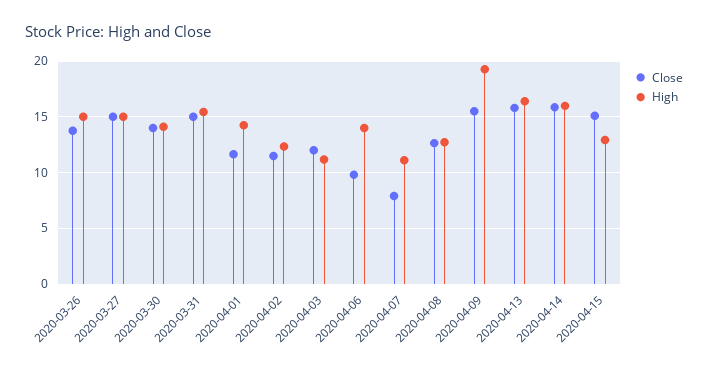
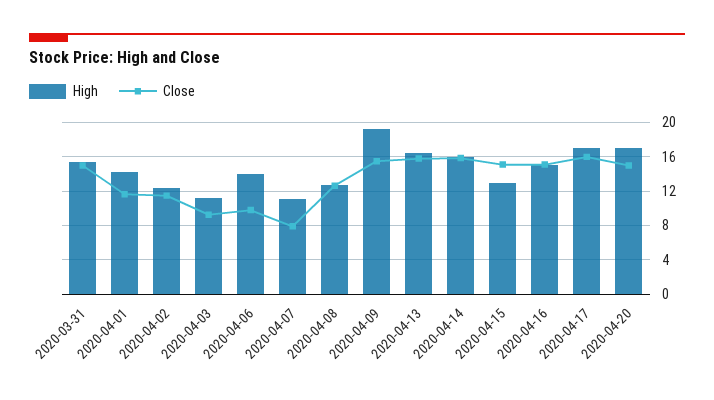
Close, 2020-03-26: 14 -> none
High, 2020-03-26: 15 -> none
Close, 2020-03-27: 15 -> none
High, 2020-03-27: 15 -> none
Close, 2020-03-30: 14 -> none
High, 2020-03-30: 14 -> none
Close, 2020-04-03: 12 -> 9
High, 2020-04-16: none -> 15
Close, 2020-04-16: none -> 15
High, 2020-04-17: none -> 17
Close, 2020-04-17: none -> 16
High, 2020-04-20: none -> 17
Close, 2020-04-20: none -> 15

